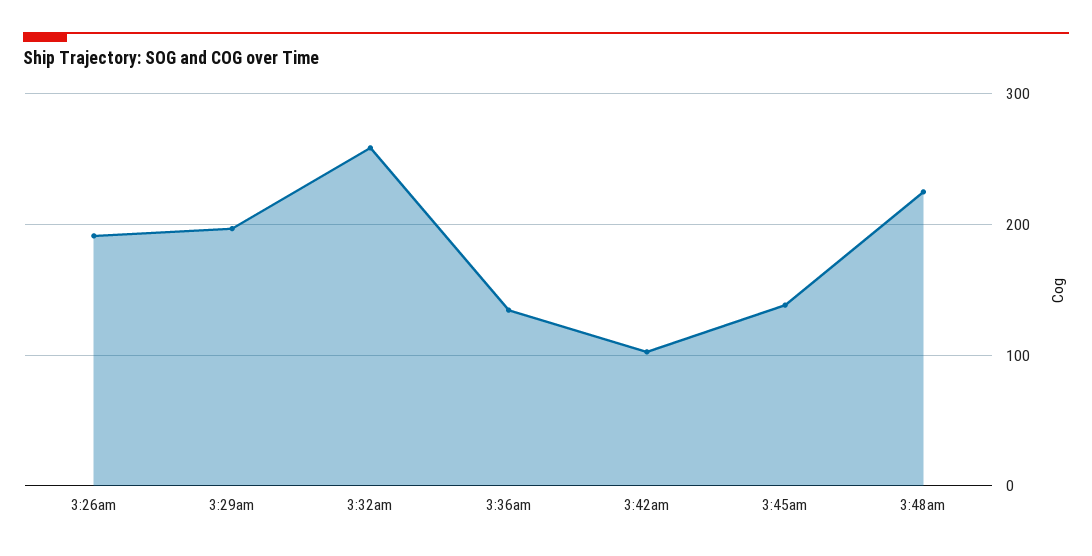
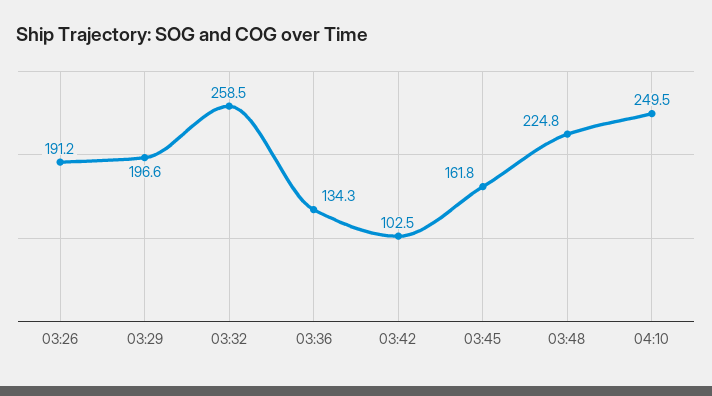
3:45am: 140 -> 161.8
04:10: none -> 249.5

